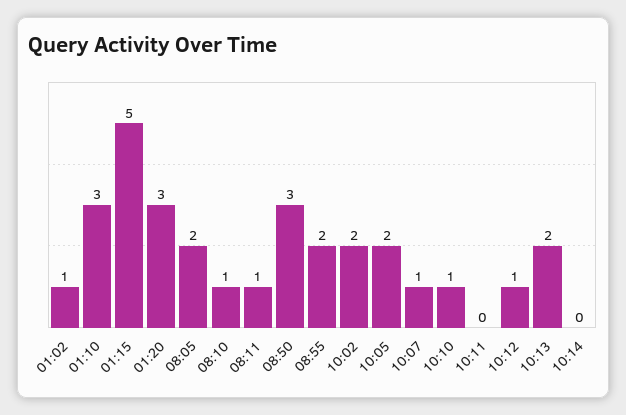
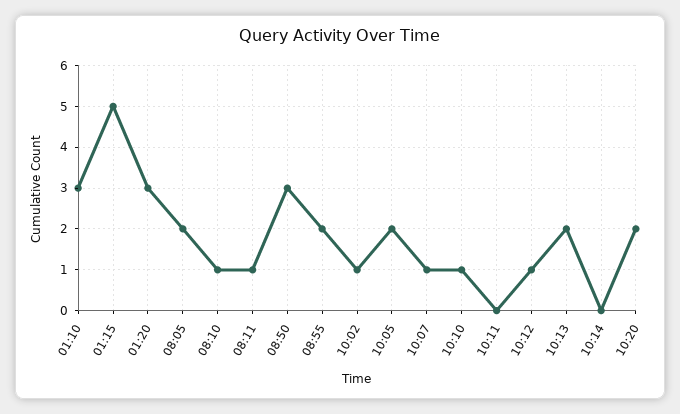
01:02: 1 -> none
10:02: 2 -> 1
10:20: none -> 2

